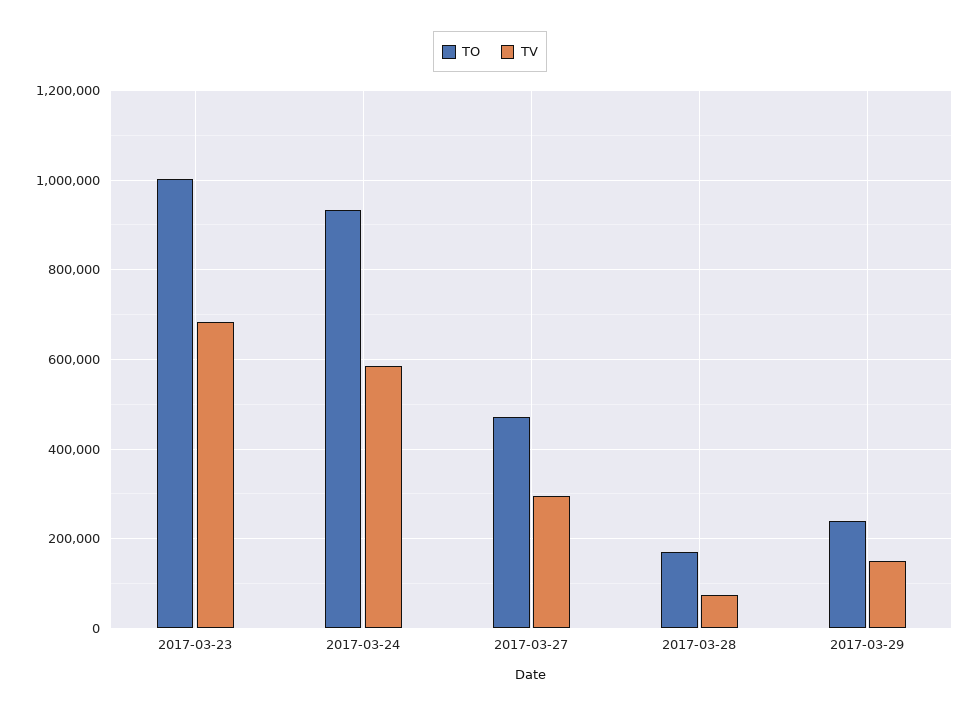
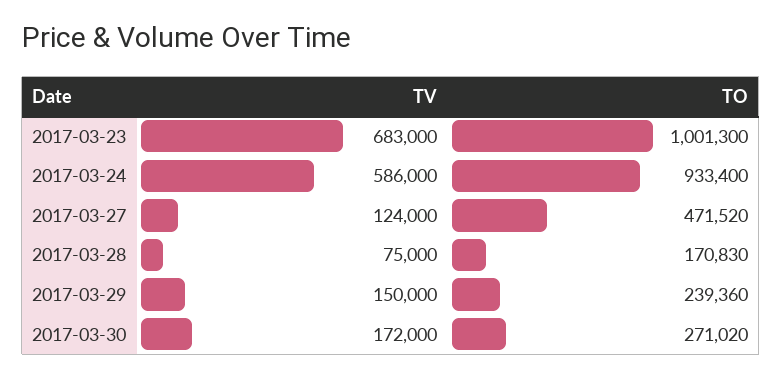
TV, 2017-03-27: 300000 -> 124000
TV, 2017-03-30: none -> 172000
TO, 2017-03-30: none -> 271020

